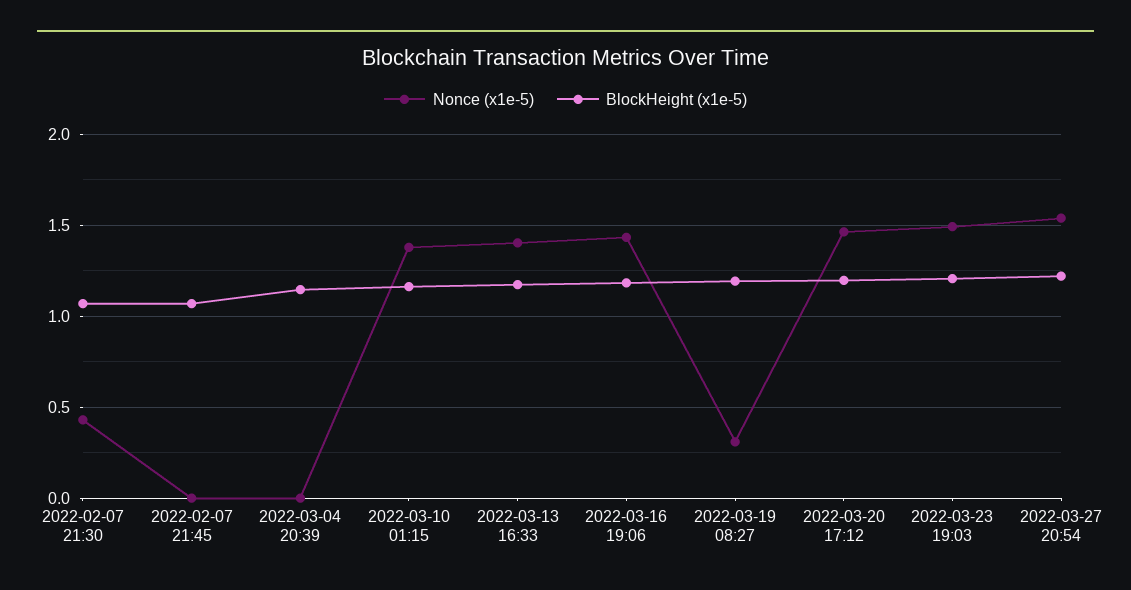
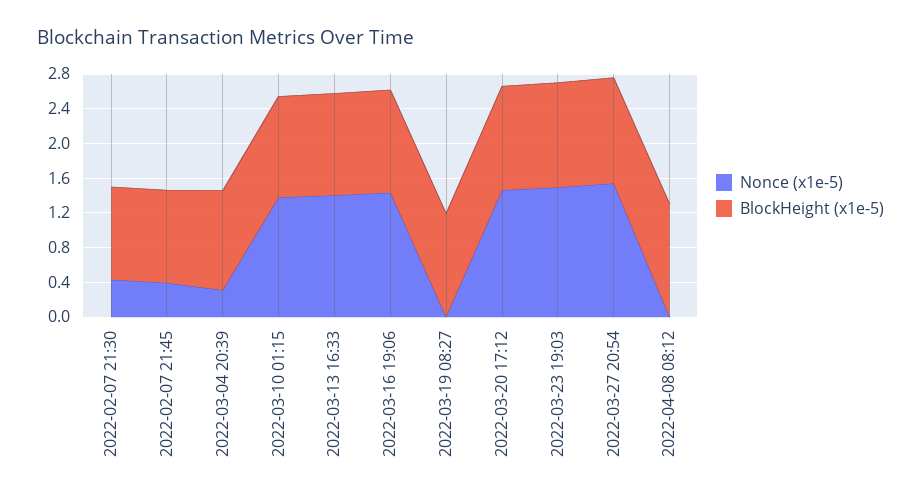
Nonce (x1e-5), 2022-02-07 21:45: 0 -> 0.4
Nonce (x1e-5), 2022-03-04 20:39: 0 -> 0.3
Nonce (x1e-5), 2022-03-19 08:27: 0.3 -> 0
Nonce (x1e-5), 2022-04-08 08:12: none -> 0
BlockHeight (x1e-5), 2022-04-08 08:12: none -> 1.3

